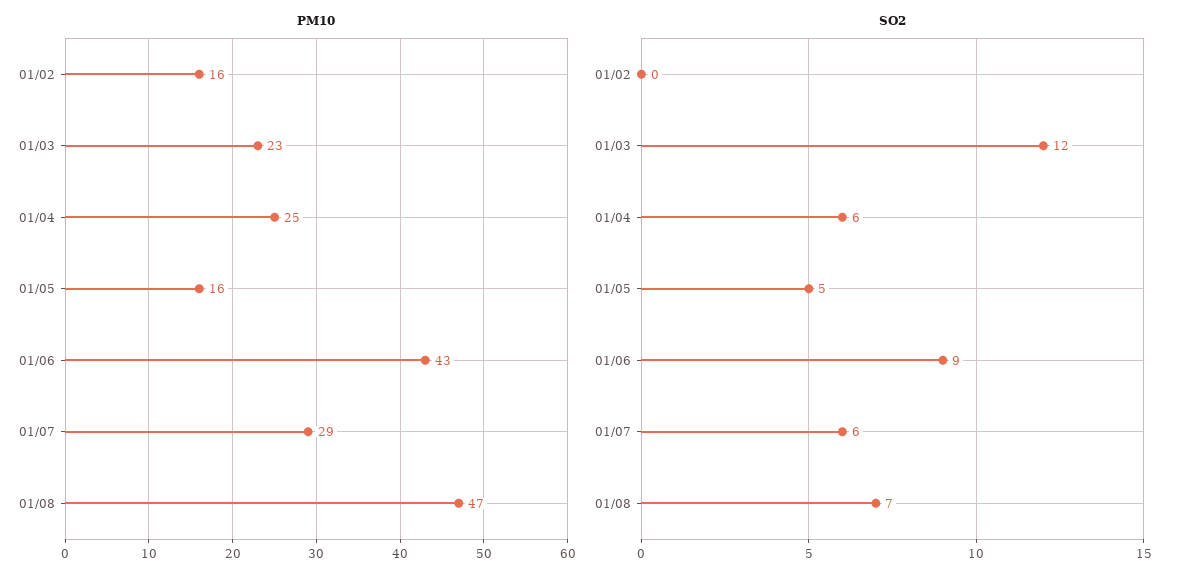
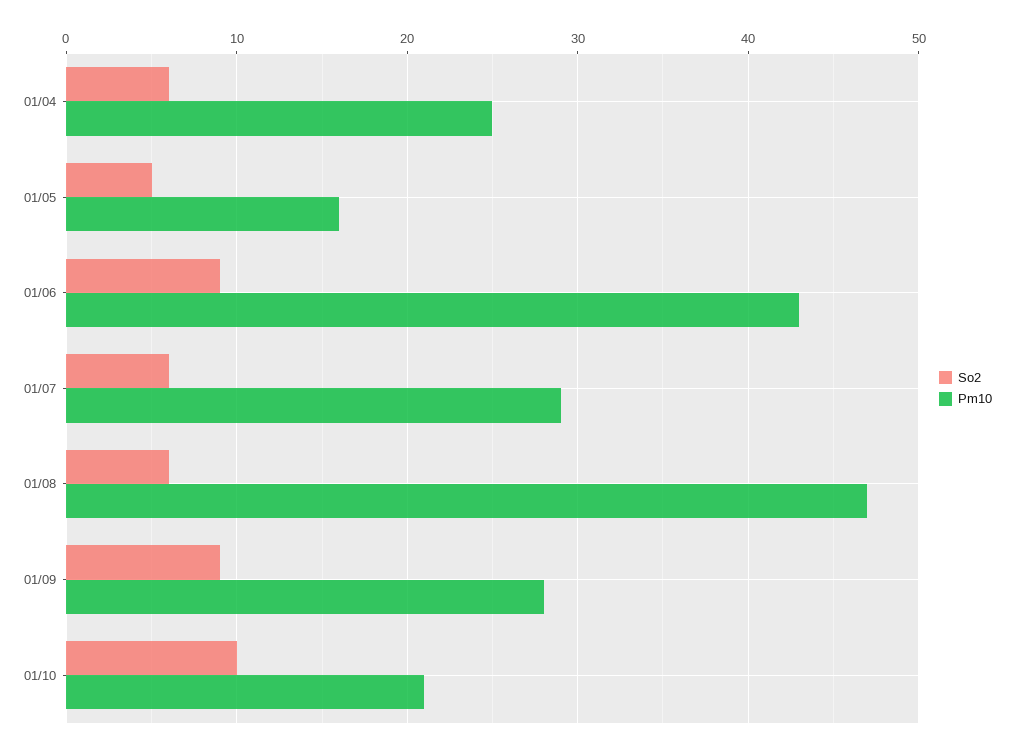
PM10, 01/02: 16 -> none
PM10, 01/03: 23 -> none
SO2, 01/02: 0 -> none
SO2, 01/03: 12 -> none
SO2, 01/08: 7 -> 6
SO2, 01/09: none -> 9
PM10, 01/09: none -> 28
SO2, 01/10: none -> 10
PM10, 01/10: none -> 21

